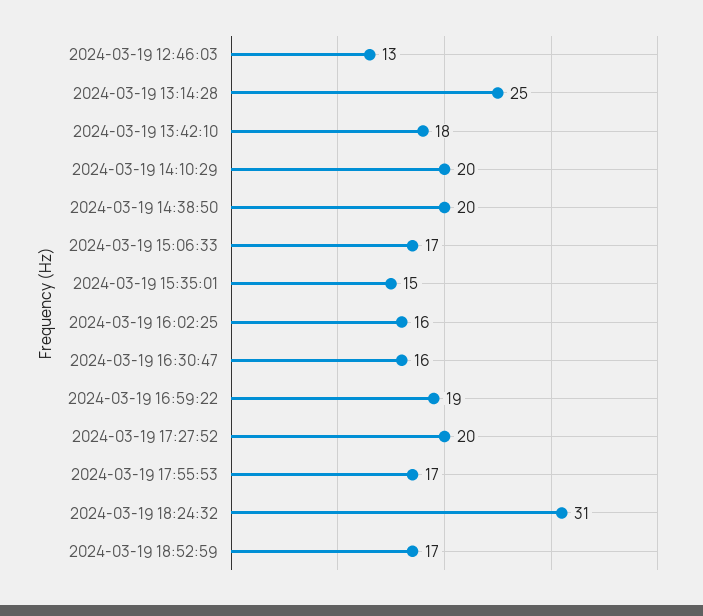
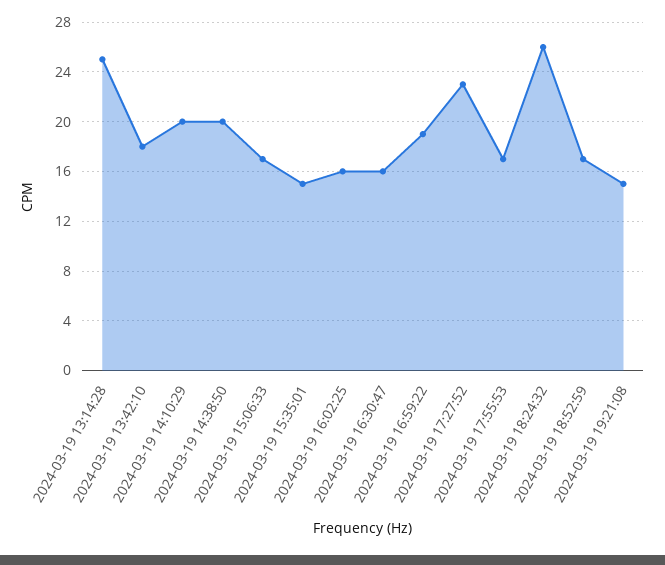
2024-03-19 12:46:03: 13 -> none
2024-03-19 17:27:52: 20 -> 23
2024-03-19 18:24:32: 31 -> 26
2024-03-19 19:21:08: none -> 15

